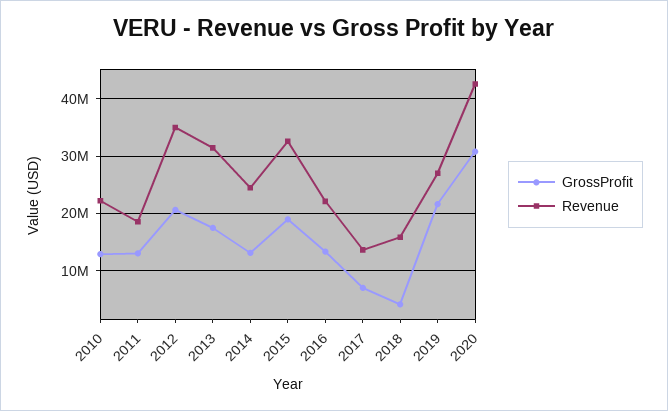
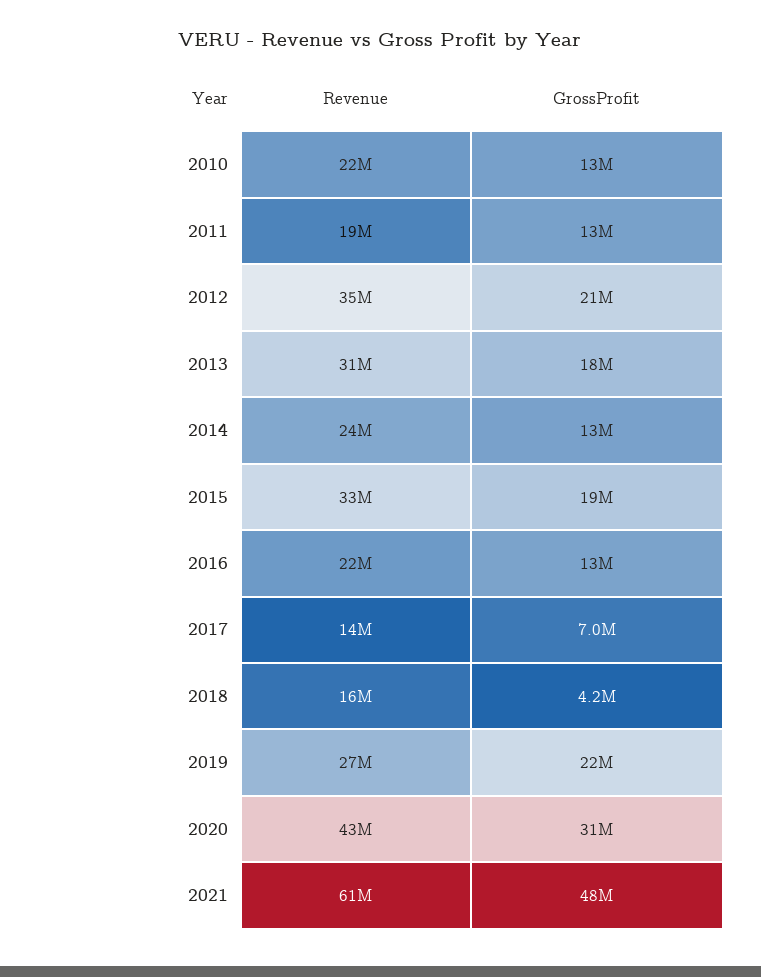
Revenue, 2021: none -> 61000000
GrossProfit, 2021: none -> 48000000

